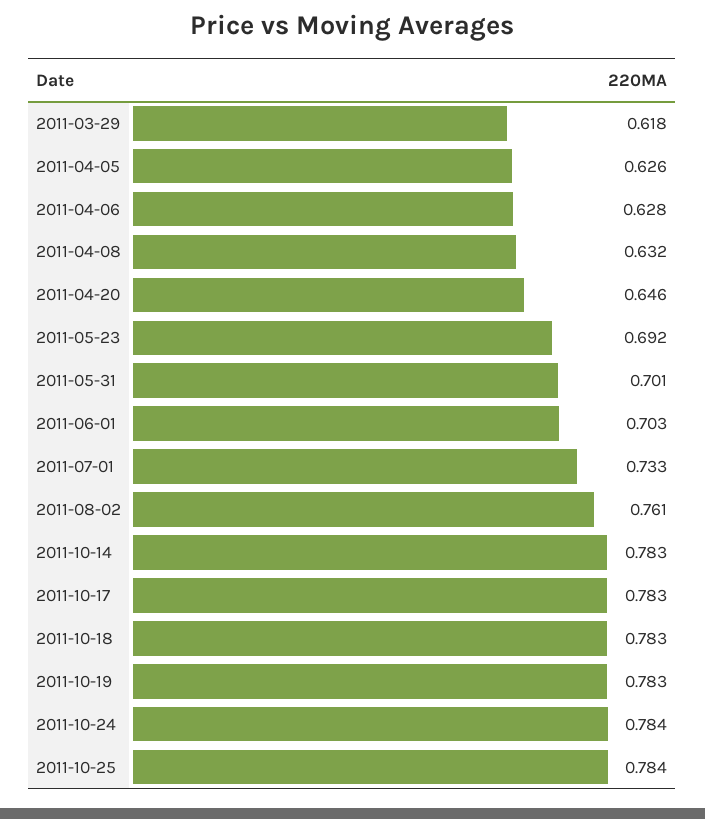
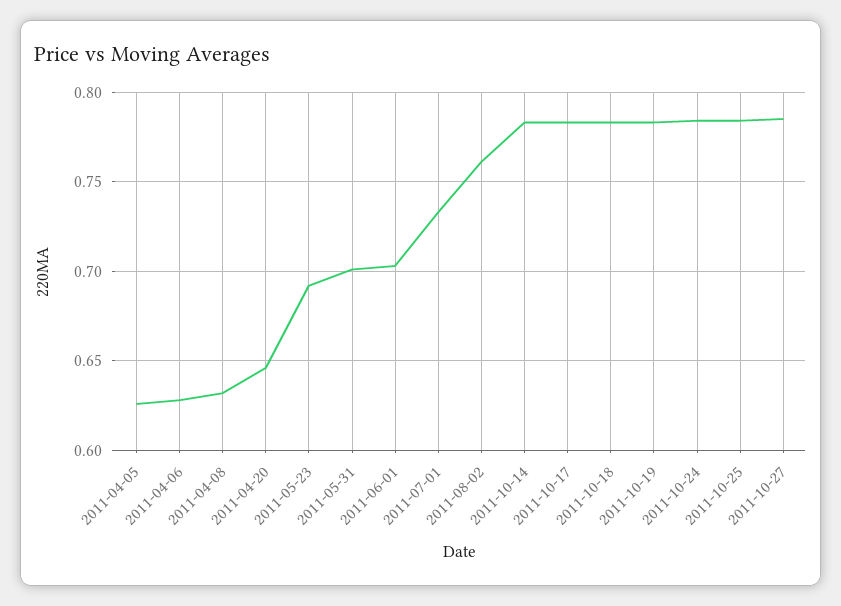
2011-03-29: 0.618 -> none
2011-10-27: none -> 0.785

